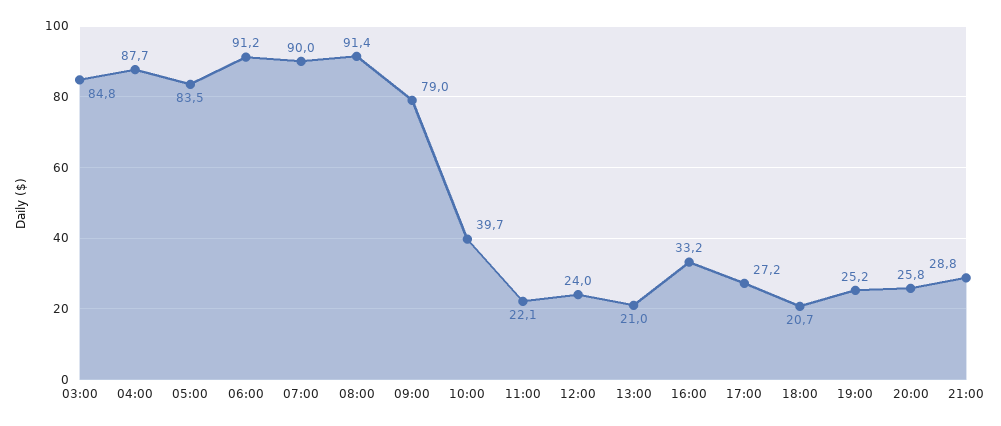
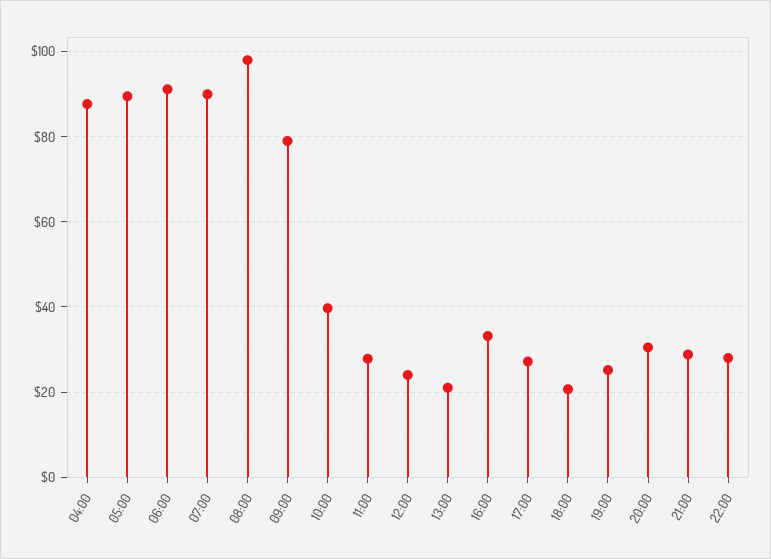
03:00: 84.8 -> none
05:00: 83.5 -> 90
08:00: 91.4 -> 98
11:00: 22.1 -> 28
20:00: 25.8 -> 30
22:00: none -> 28

